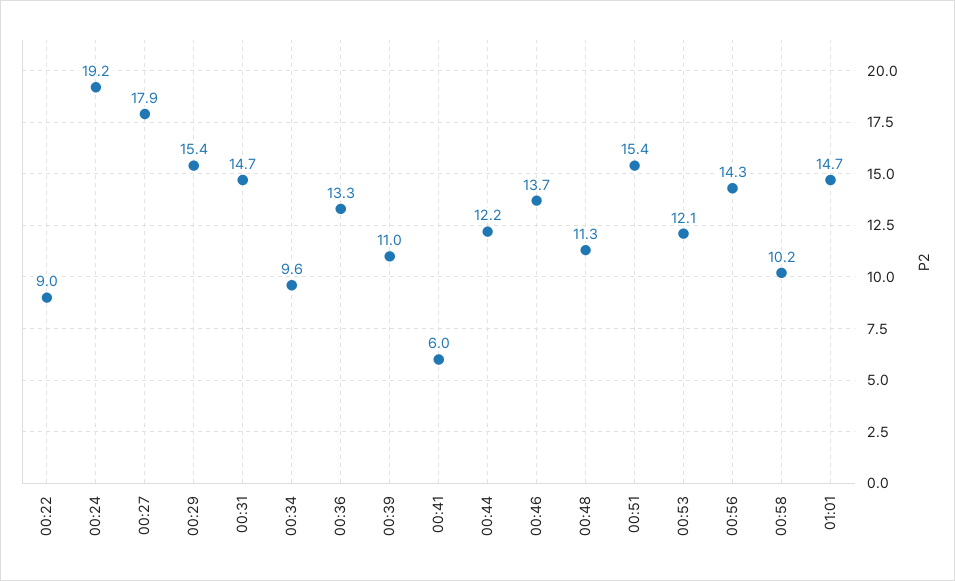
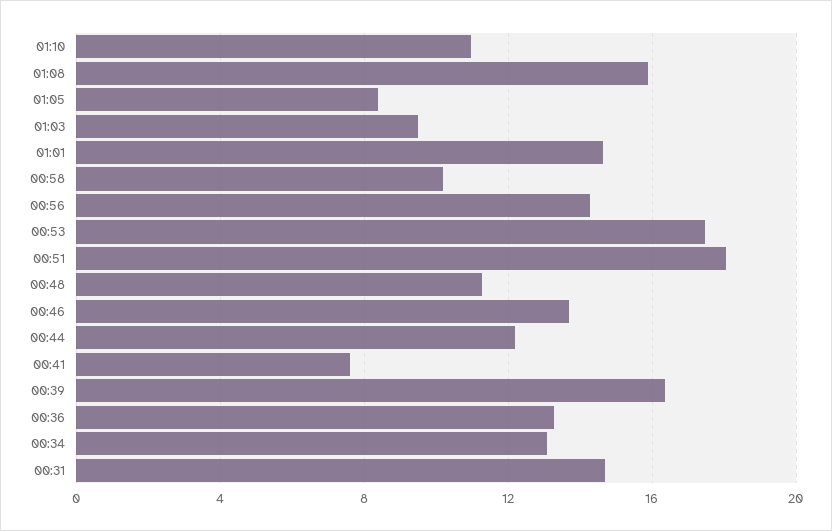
00:22: 9 -> none
00:24: 19.2 -> none
00:27: 17.9 -> none
00:29: 15.4 -> none
00:34: 9.6 -> 13
00:39: 11 -> 16.5
00:41: 6 -> 7.5
00:51: 15.4 -> 18
00:53: 12.1 -> 17.5
01:10: none -> 11
01:08: none -> 16
01:05: none -> 8.5
01:03: none -> 9.5

